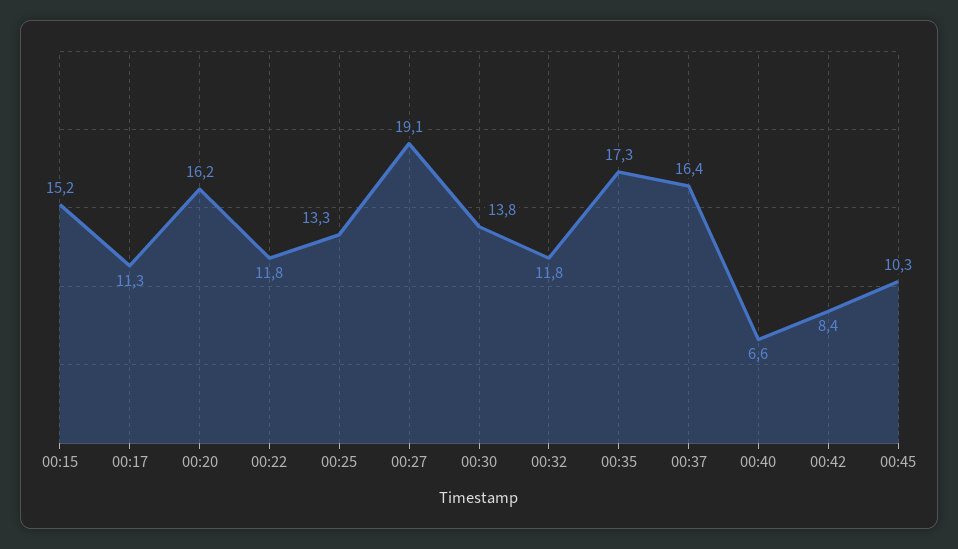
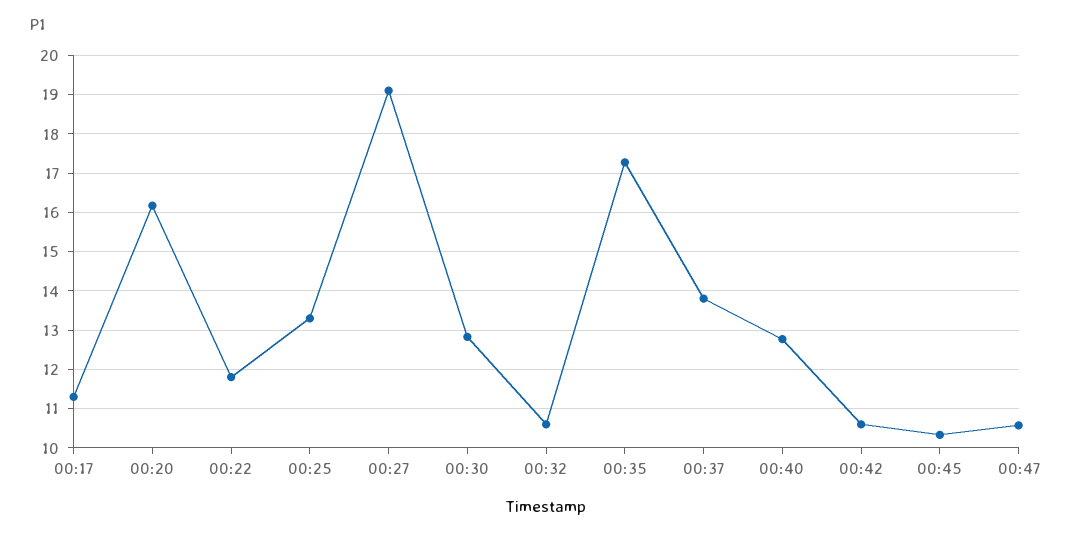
00:15: 15.2 -> none
00:30: 13.8 -> 12.8
00:32: 11.8 -> 10.6
00:37: 16.4 -> 13.8
00:40: 6.6 -> 12.8
00:42: 8.4 -> 10.6
00:47: none -> 10.6

